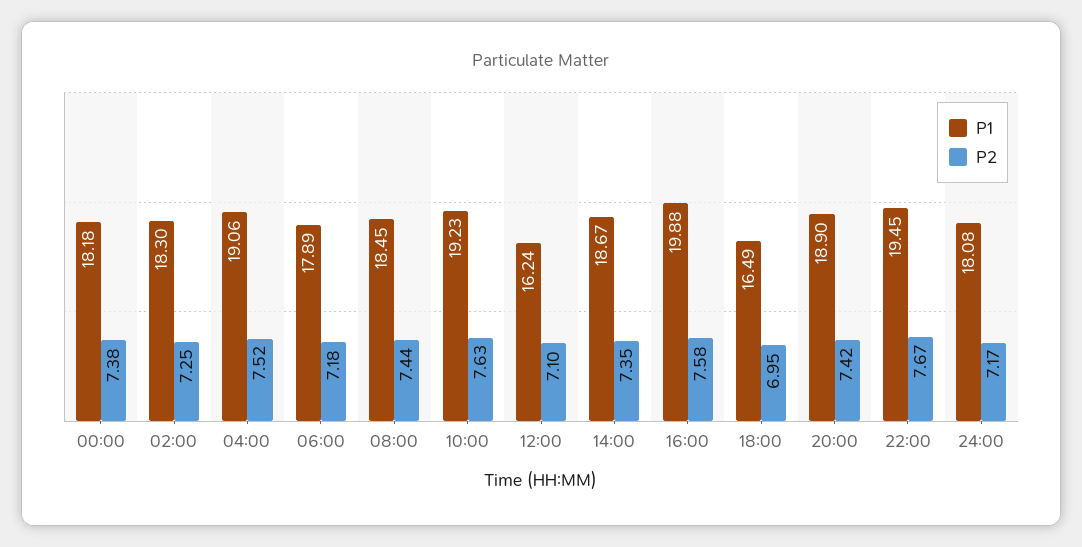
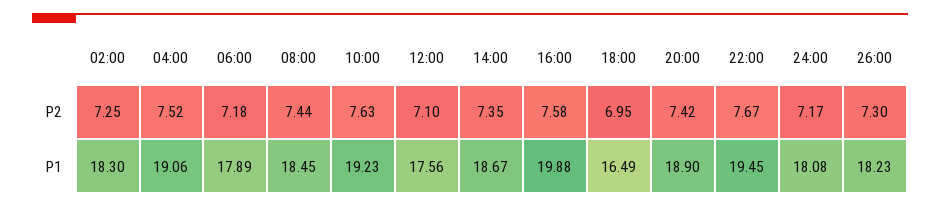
P1, 00:00: 18.18 -> none
P2, 00:00: 7.38 -> none
P1, 12:00: 16.24 -> 17.56
P2, 26:00: none -> 7.3
P1, 26:00: none -> 18.23

